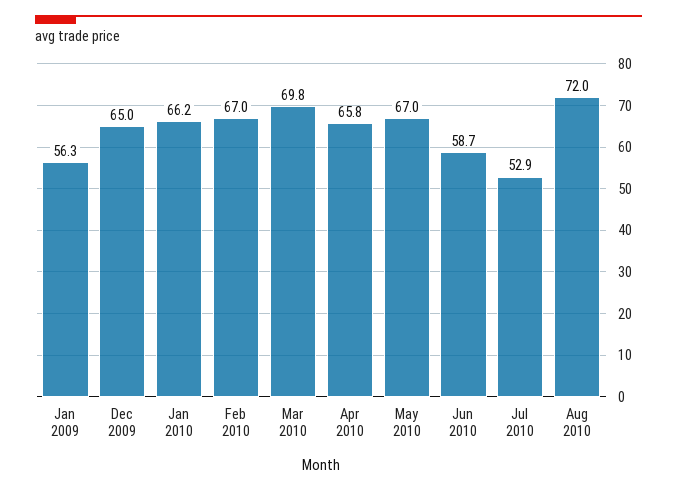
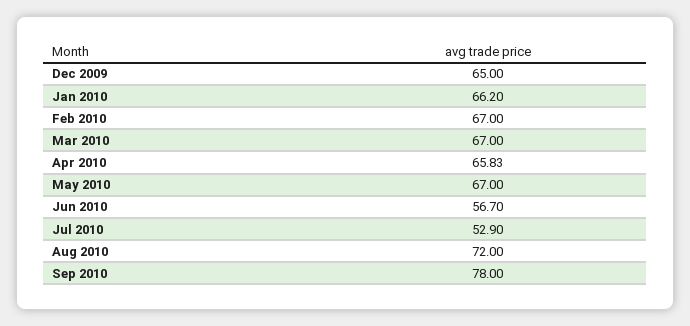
Jan 2009: 56.3 -> none
Mar 2010: 69.8 -> 67
Jun 2010: 58.7 -> 56.7
Sep 2010: none -> 78

